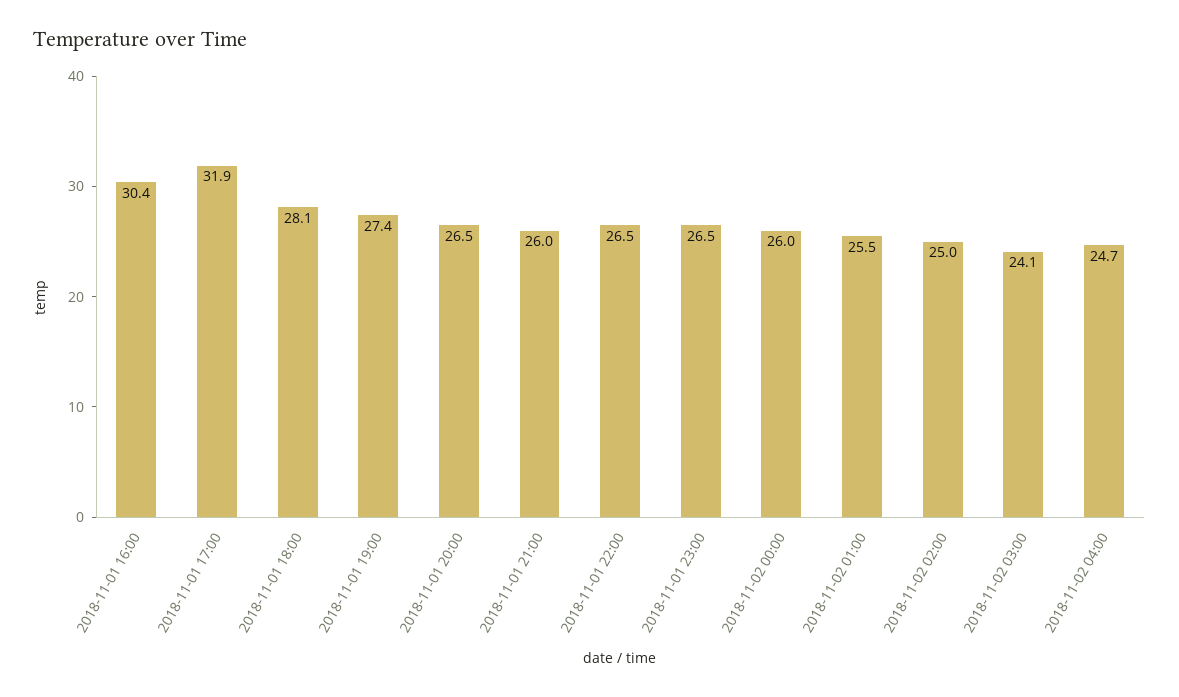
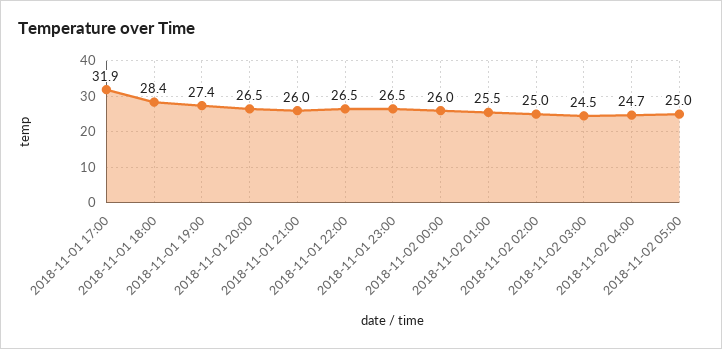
2018-11-01 16:00: 30.4 -> none
2018-11-01 18:00: 28.1 -> 28.4
2018-11-02 03:00: 24.1 -> 24.5
2018-11-02 05:00: none -> 25

